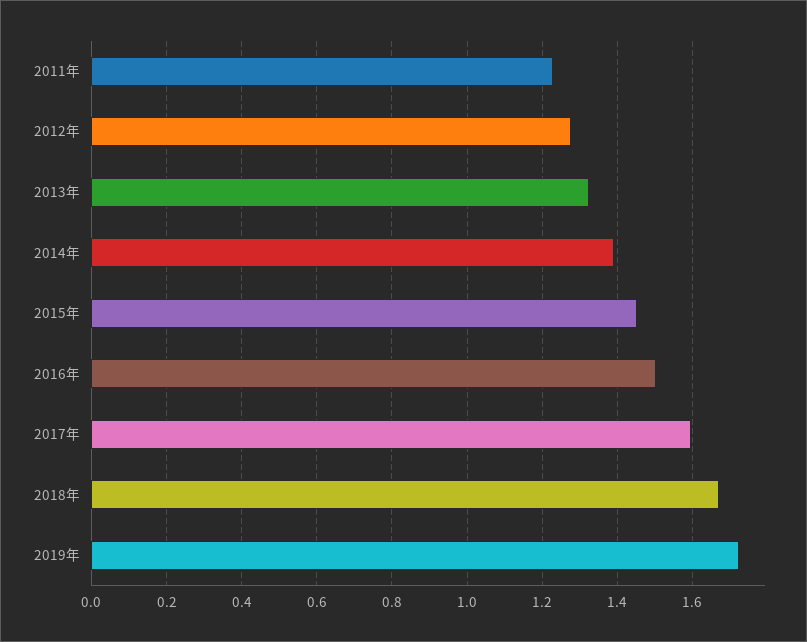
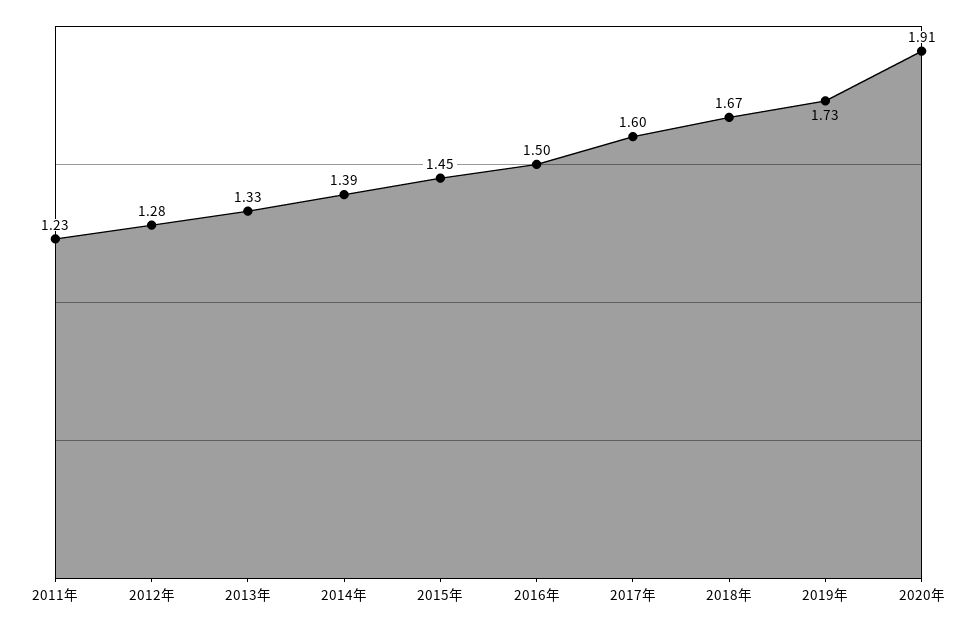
2020年: none -> 1.91

